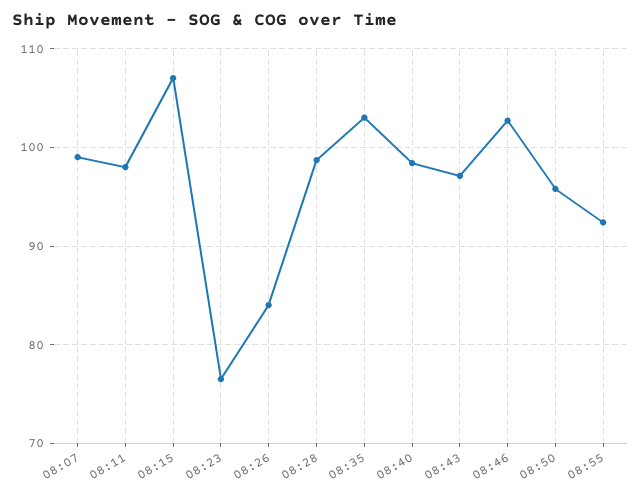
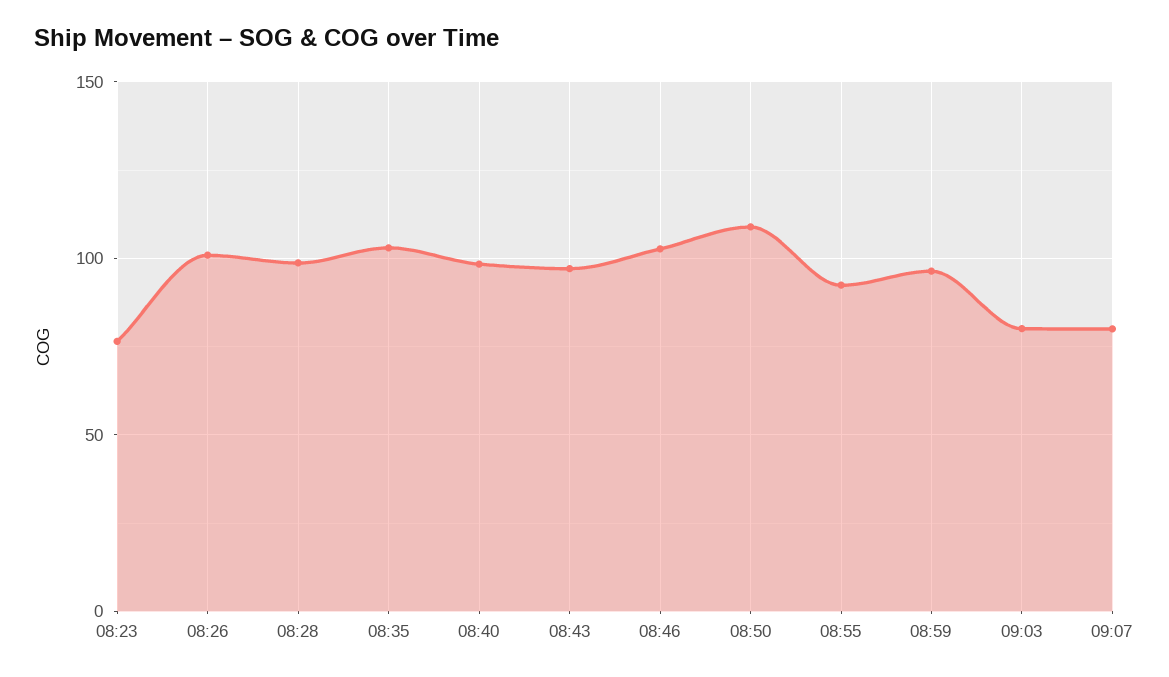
08:07: 99 -> none
08:11: 98 -> none
08:15: 107 -> none
08:26: 84 -> 100
08:50: 96 -> 110
08:59: none -> 95
09:03: none -> 80
09:07: none -> 80

